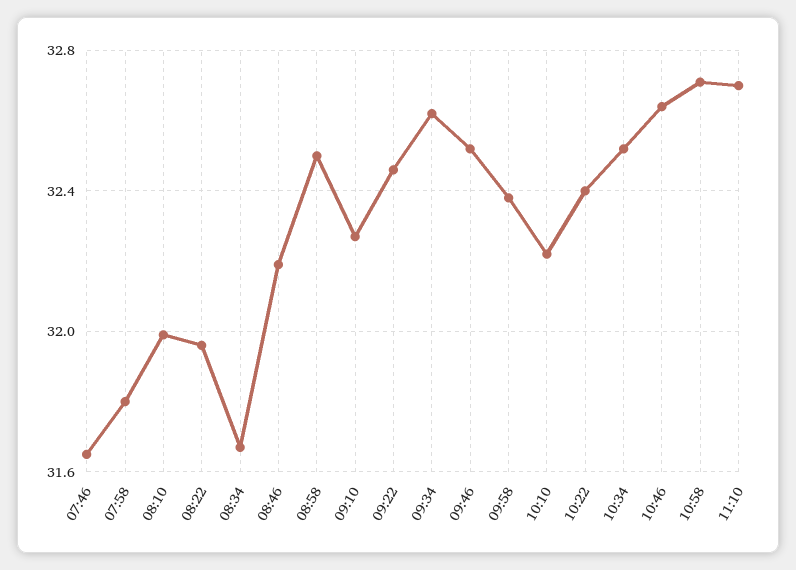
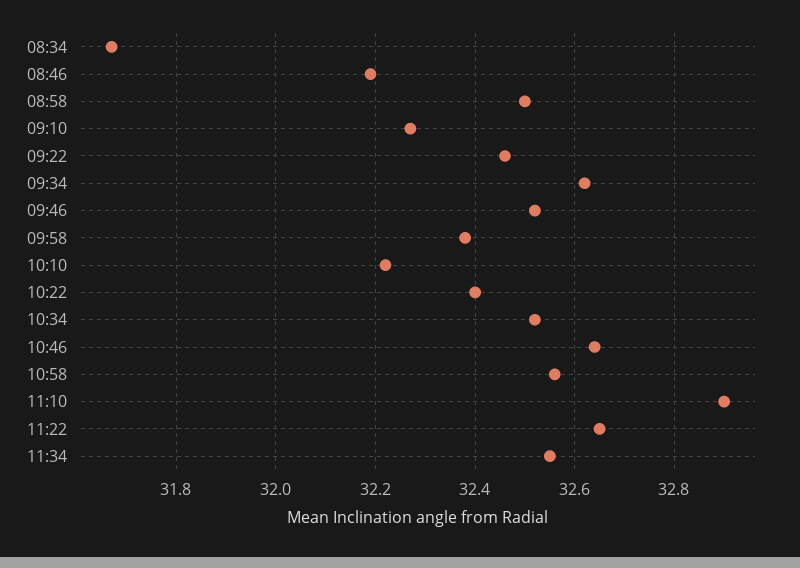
07:46: 31.65 -> none
07:58: 31.8 -> none
08:10: 32 -> none
08:22: 31.95 -> none
10:58: 32.7 -> 32.55
11:10: 32.7 -> 32.9
11:22: none -> 32.65
11:34: none -> 32.55

